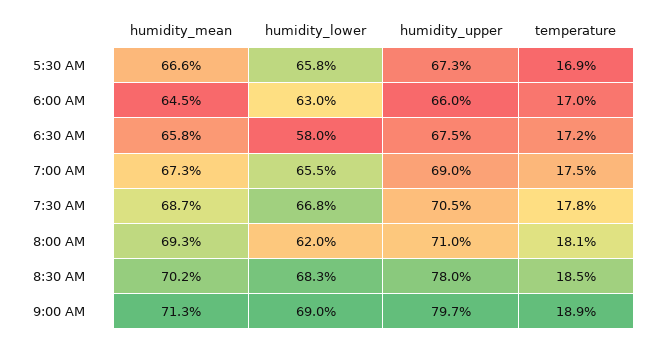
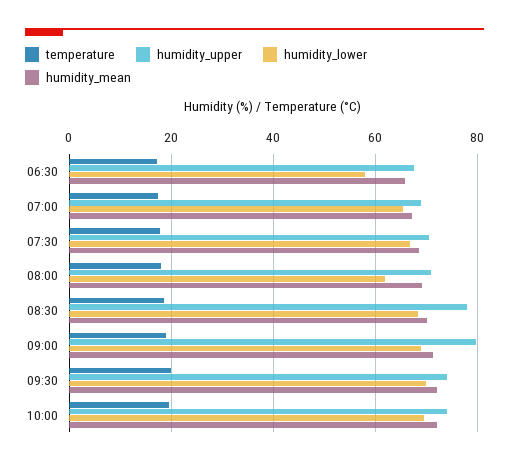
humidity_mean, 5:30 AM: 66.6 -> none
humidity_lower, 5:30 AM: 65.8 -> none
humidity_upper, 5:30 AM: 67.3 -> none
temperature, 5:30 AM: 16.9 -> none
humidity_mean, 6:00 AM: 64.5 -> none
humidity_lower, 6:00 AM: 63 -> none
humidity_upper, 6:00 AM: 66 -> none
temperature, 6:00 AM: 17 -> none
temperature, 09:30: none -> 20
humidity_upper, 09:30: none -> 74
humidity_lower, 09:30: none -> 70
humidity_mean, 09:30: none -> 72
temperature, 10:00: none -> 20
humidity_upper, 10:00: none -> 74
humidity_lower, 10:00: none -> 70
humidity_mean, 10:00: none -> 72

